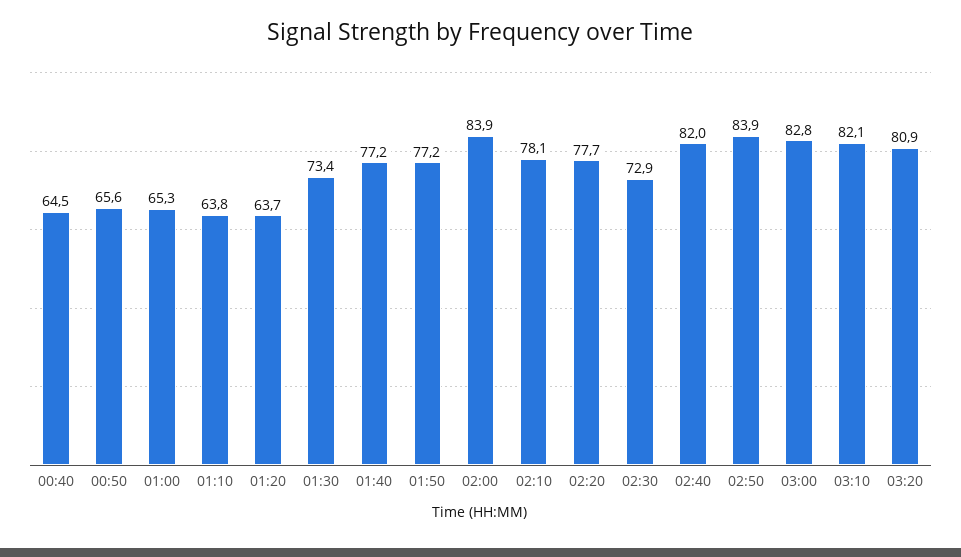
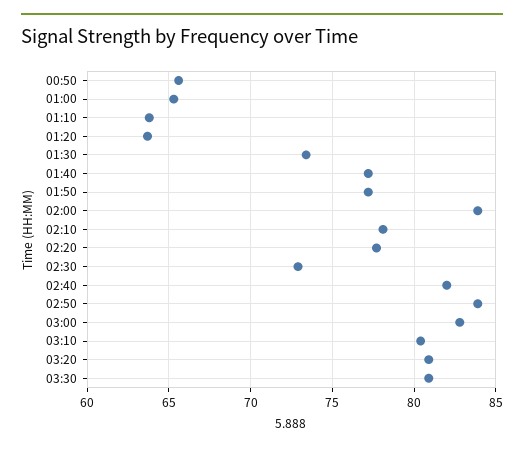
00:40: 64.5 -> none
03:10: 82.1 -> 80.5
03:30: none -> 81

